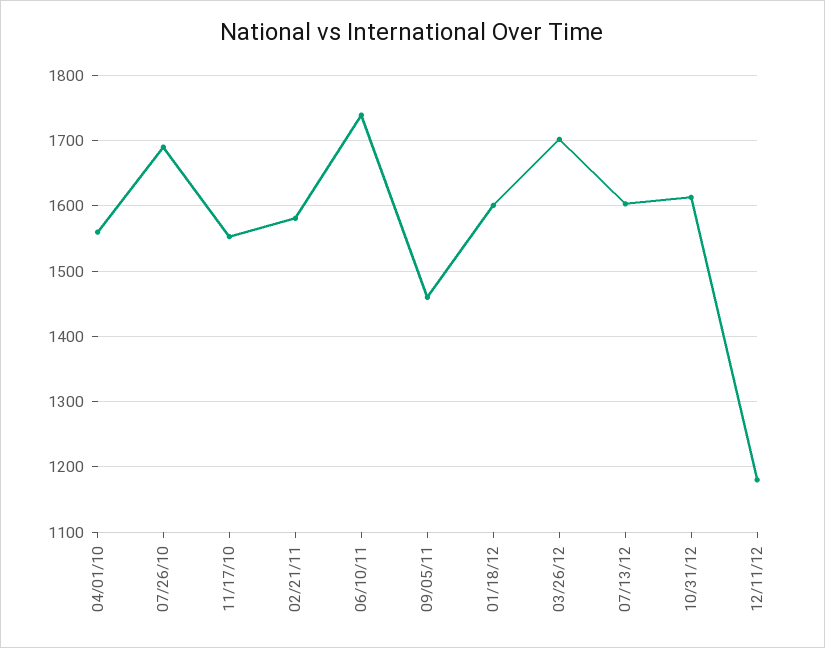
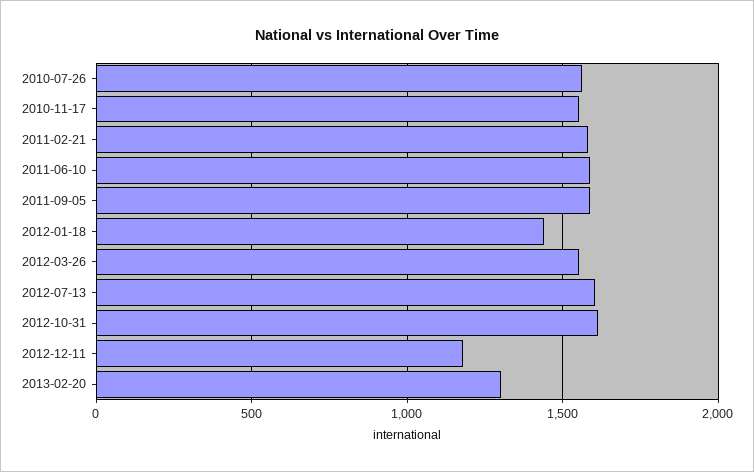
04/01/10: 1560 -> none
07/26/10: 1690 -> 1550
06/10/11: 1740 -> 1600
09/05/11: 1460 -> 1600
01/18/12: 1600 -> 1450
03/26/12: 1700 -> 1550
2013-02-20: none -> 1300

